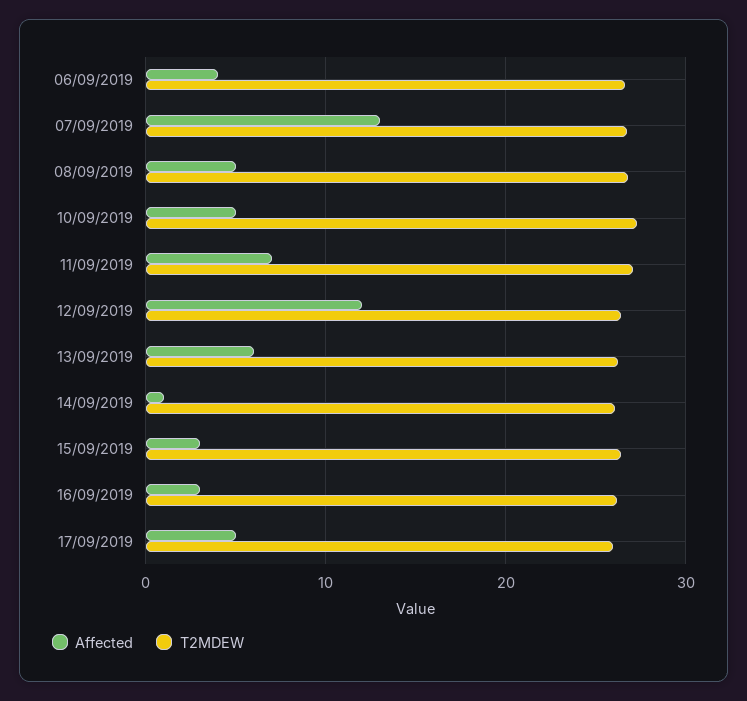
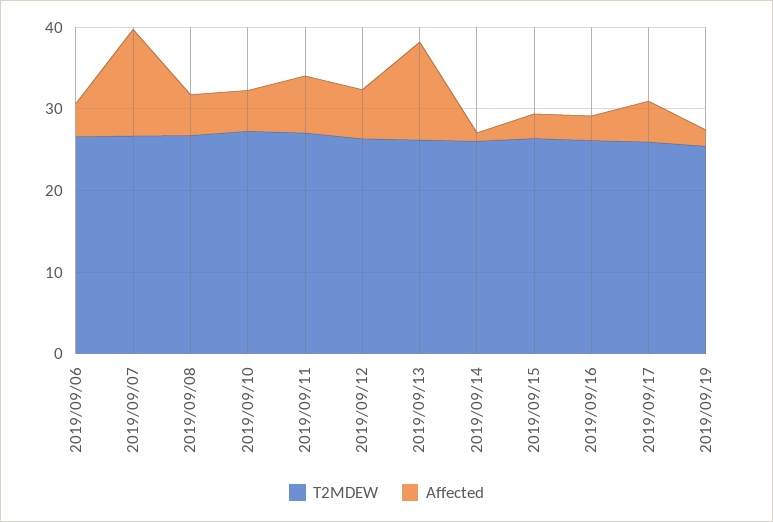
Affected, 12/09/2019: 12 -> 6
Affected, 13/09/2019: 6 -> 12
T2MDEW, 2019/09/19: none -> 26
Affected, 2019/09/19: none -> 2

